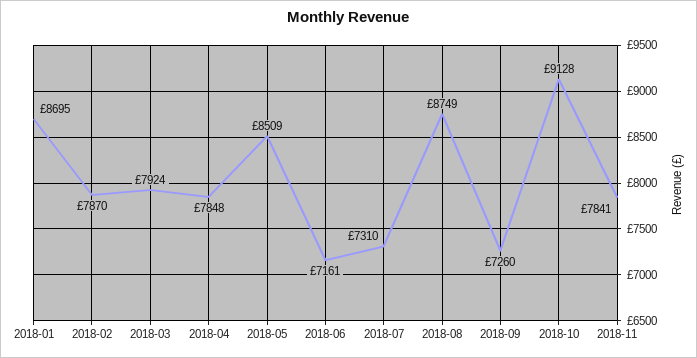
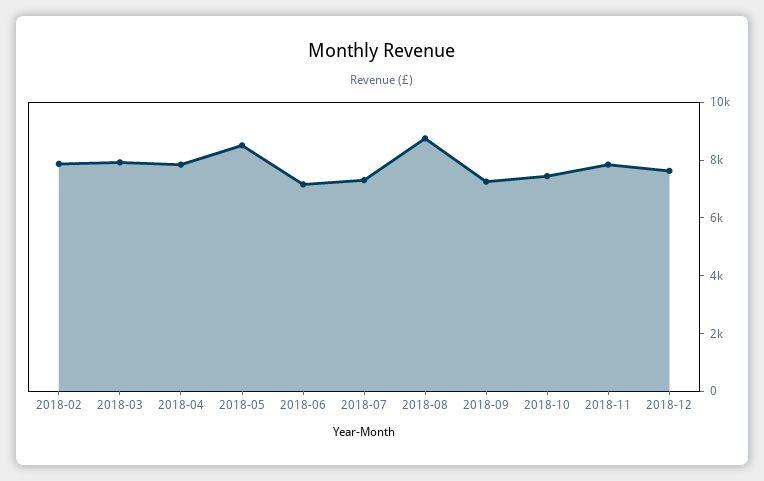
2018-01: 8695 -> none
2018-10: 9128 -> 7500
2018-12: none -> 7500

